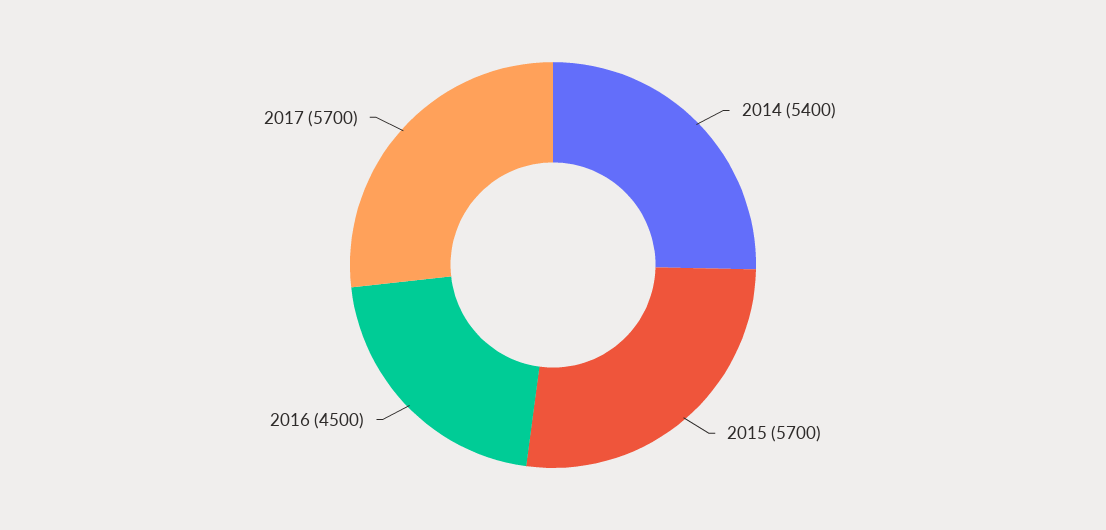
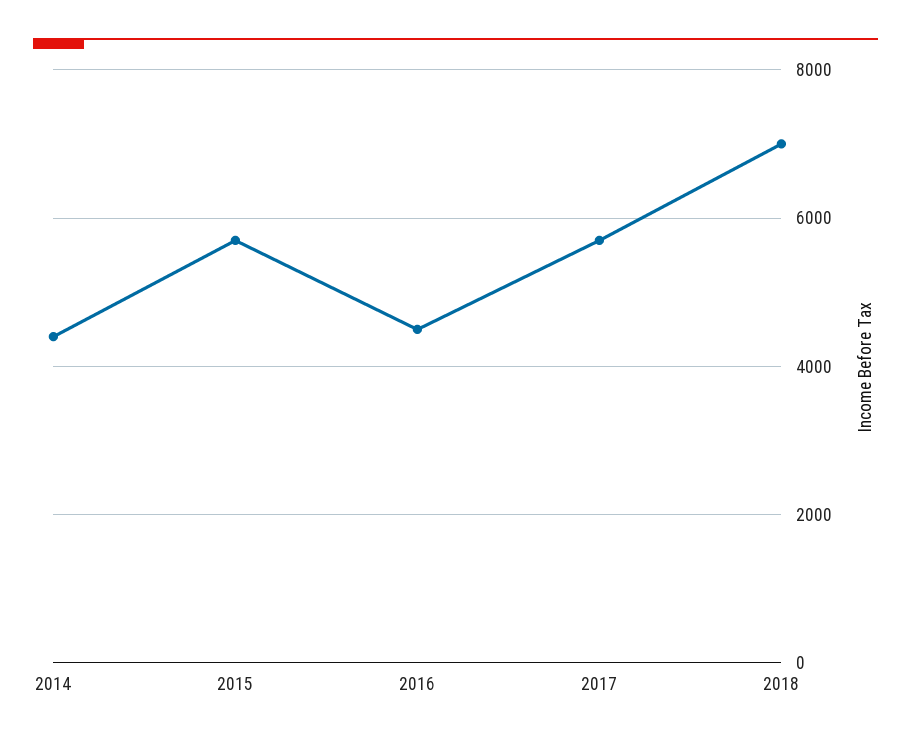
2014: 5400 -> 4400
2018: none -> 7000

